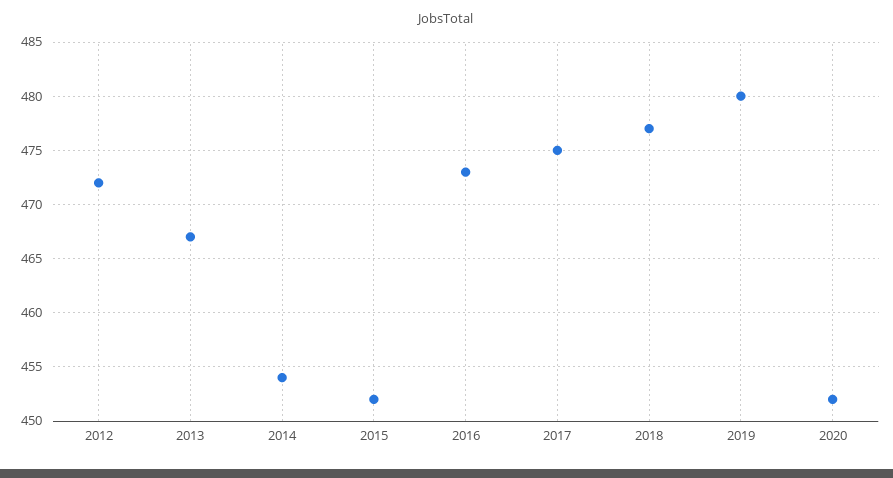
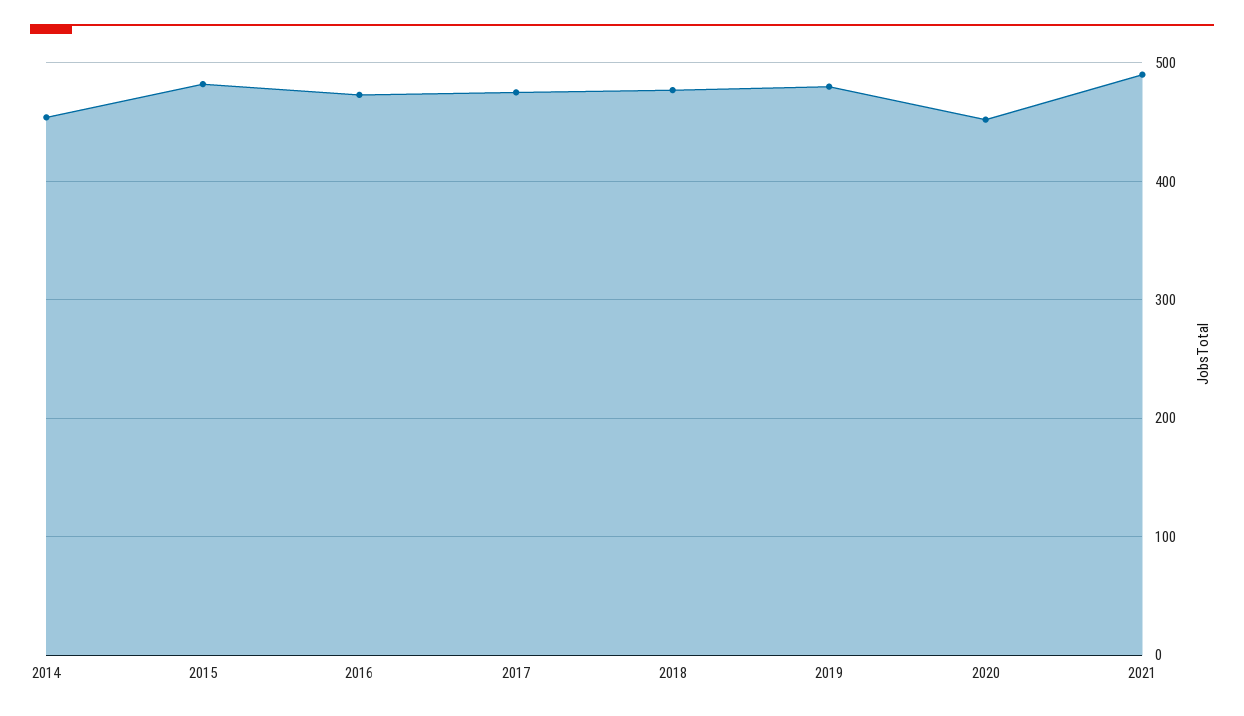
2012: 472 -> none
2013: 467 -> none
2015: 452 -> 480
2021: none -> 490

